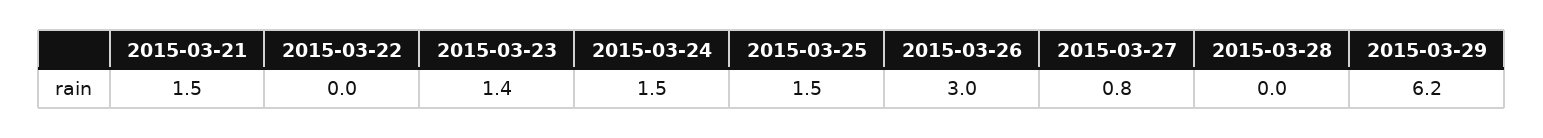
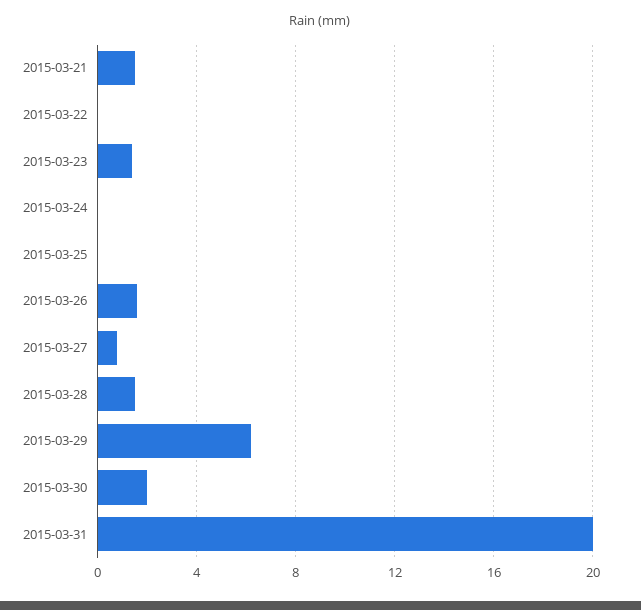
2015-03-24: 1.5 -> 0
2015-03-25: 1.5 -> 0
2015-03-26: 3 -> 1.5
2015-03-28: 0 -> 1.5
2015-03-30: none -> 2
2015-03-31: none -> 20

